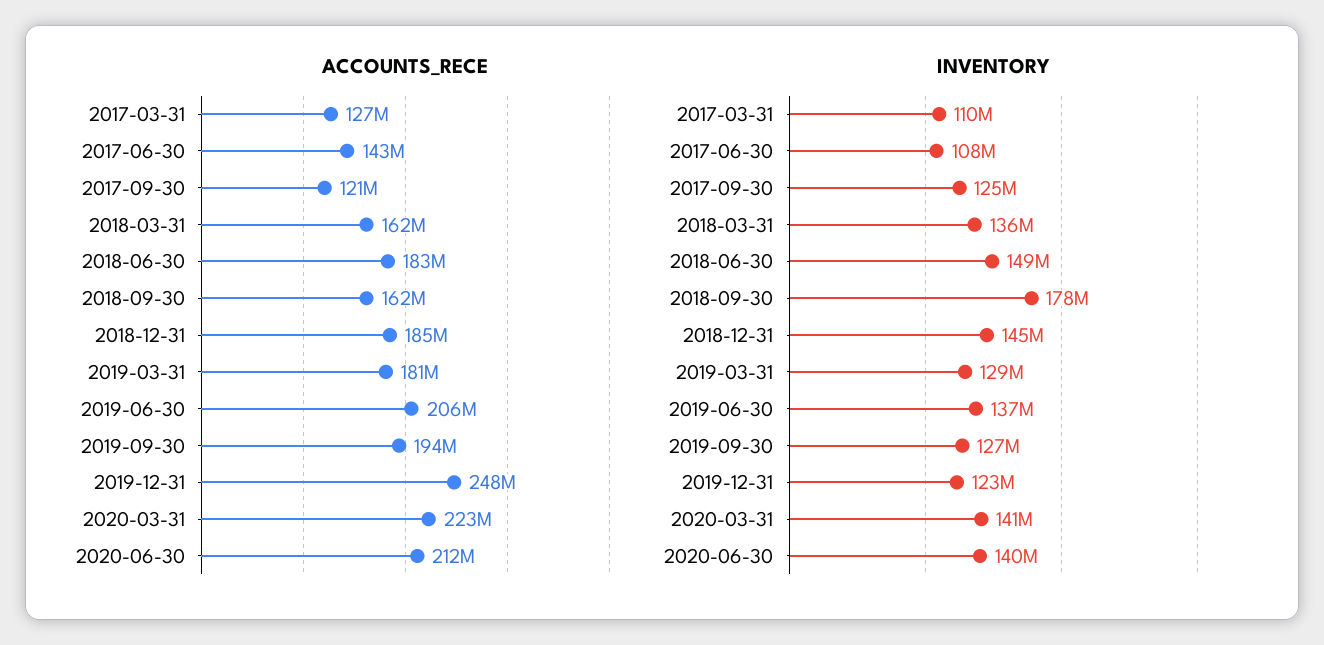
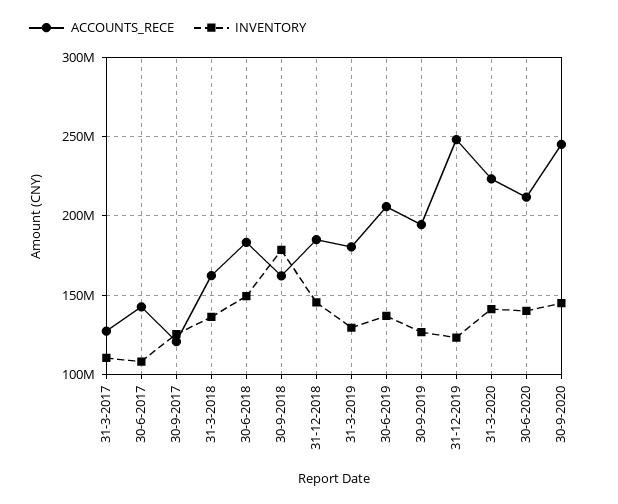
ACCOUNTS_RECE, 30-9-2020: none -> 245000000
INVENTORY, 30-9-2020: none -> 145000000

